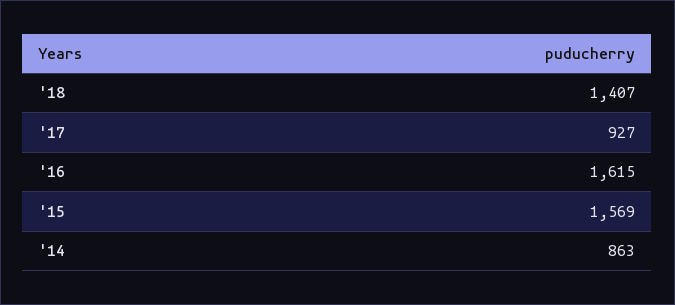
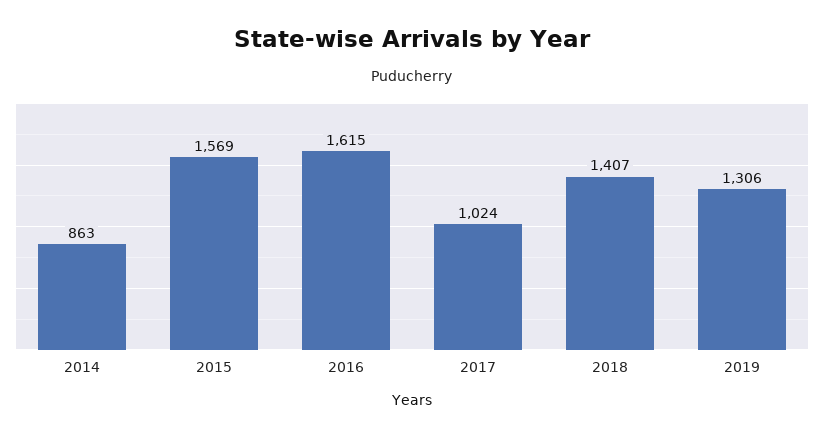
'17: 927 -> 1024
2019: none -> 1306

